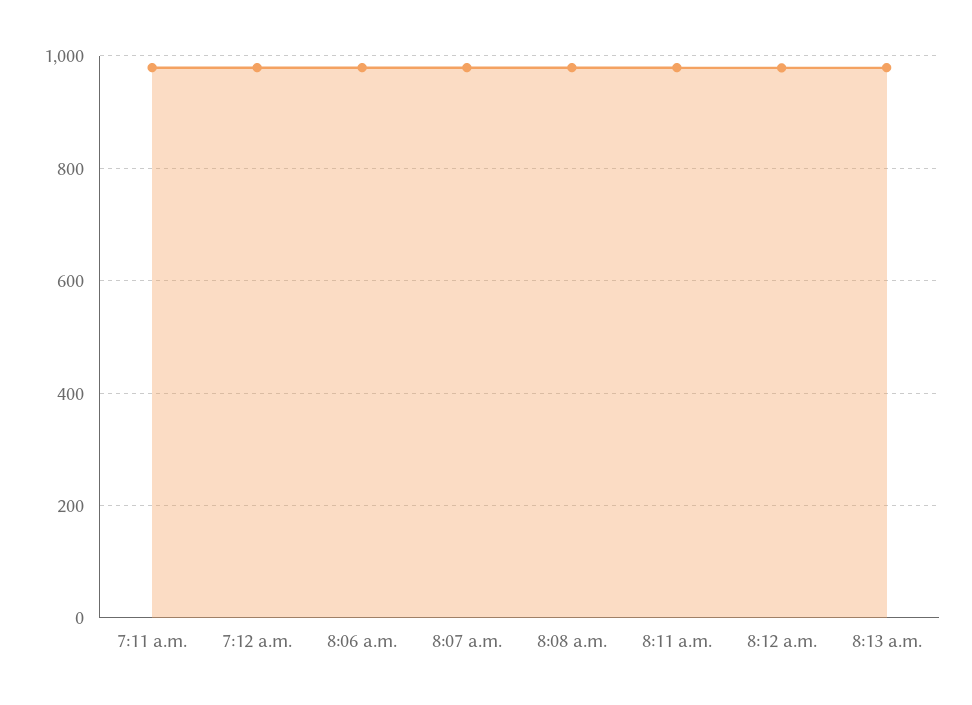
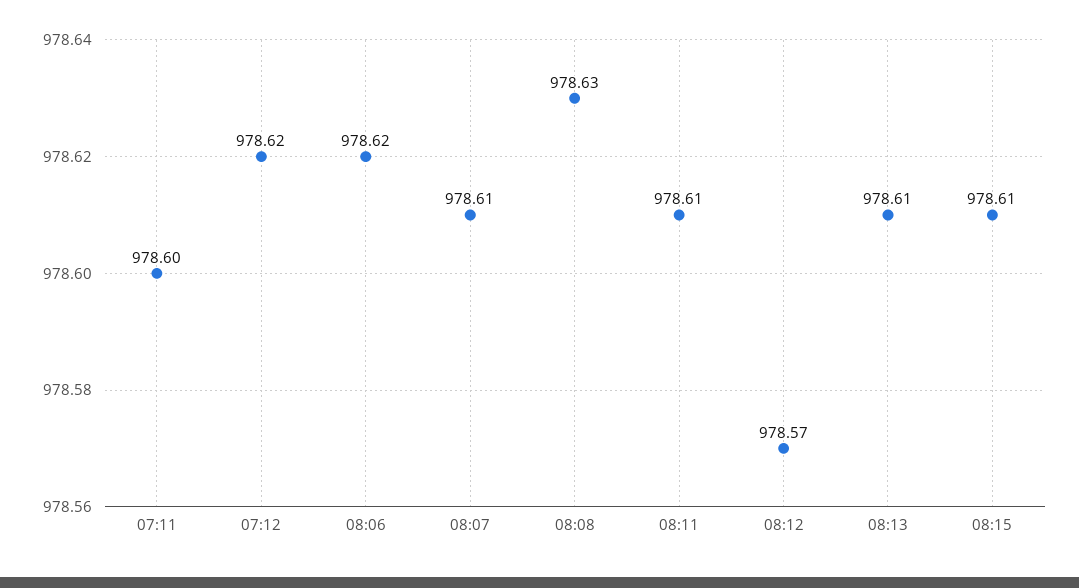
08:15: none -> 978.61

